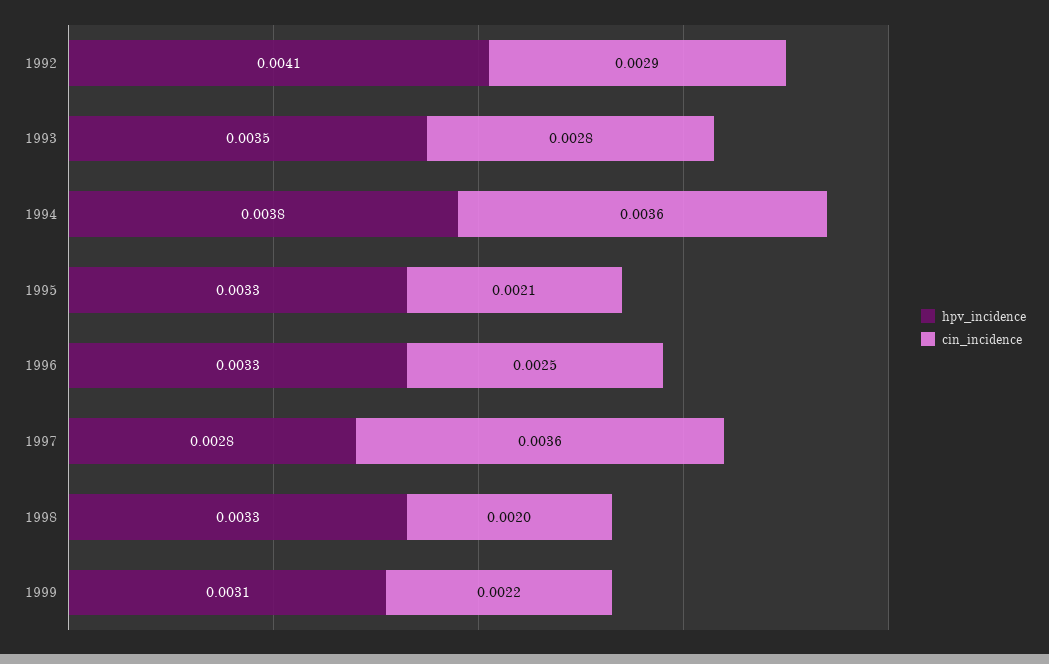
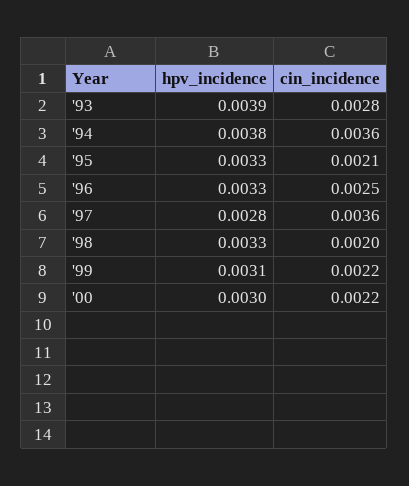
hpv_incidence, 1992: 0.0041 -> none
cin_incidence, 1992: 0.0029 -> none
hpv_incidence, 1993: 0.0035 -> 0.0039
hpv_incidence, '00: none -> 0.003
cin_incidence, '00: none -> 0.0022

